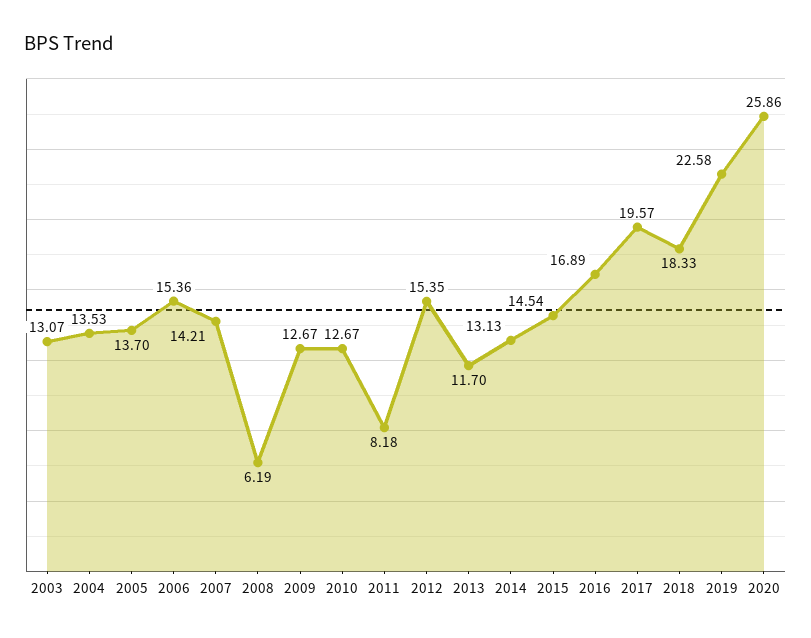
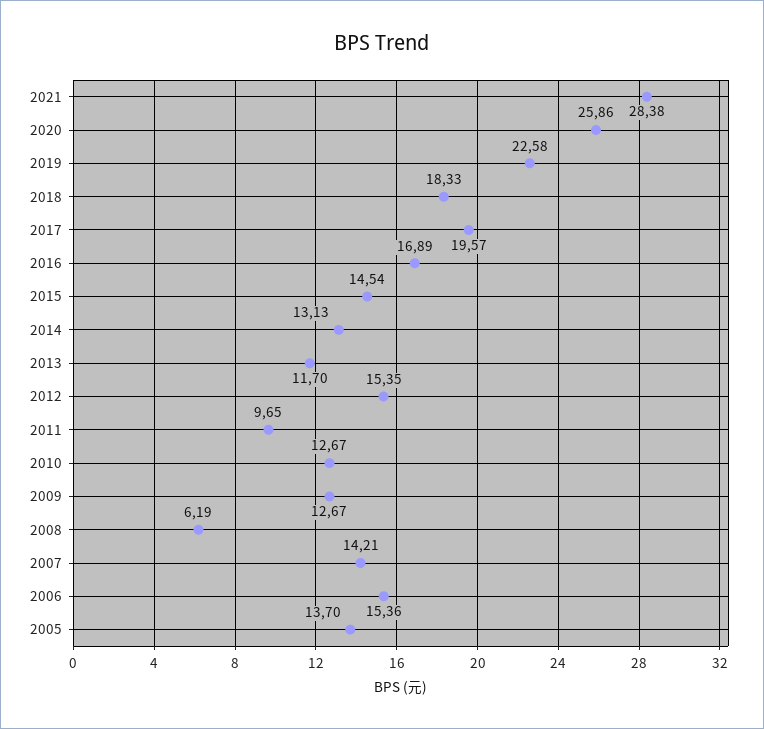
2003: 13.07 -> none
2004: 13.53 -> none
2011: 8.18 -> 9.65
2021: none -> 28.38

